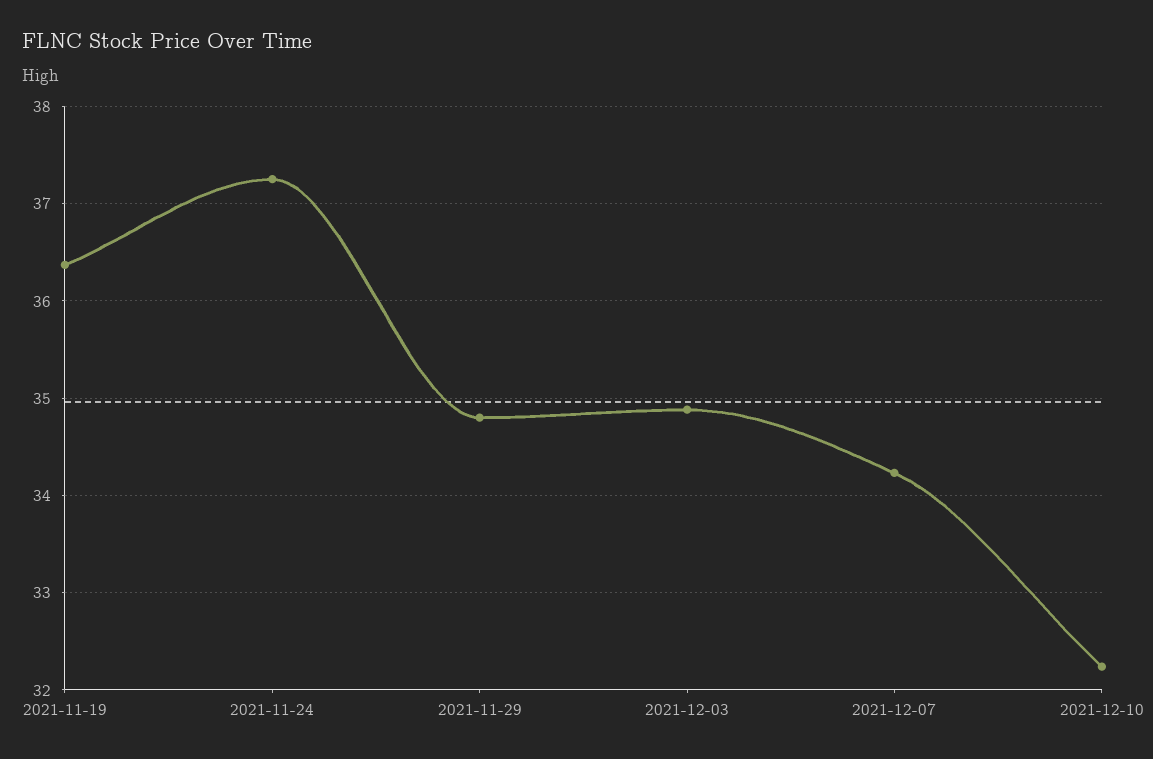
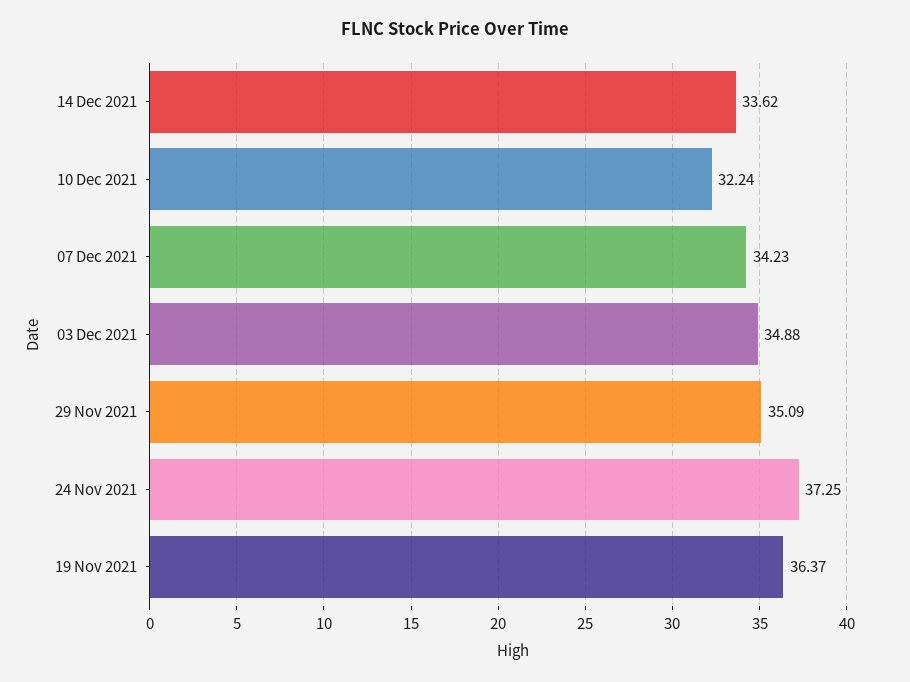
2021-11-29: 34.8 -> 35.09
14 Dec 2021: none -> 33.62

